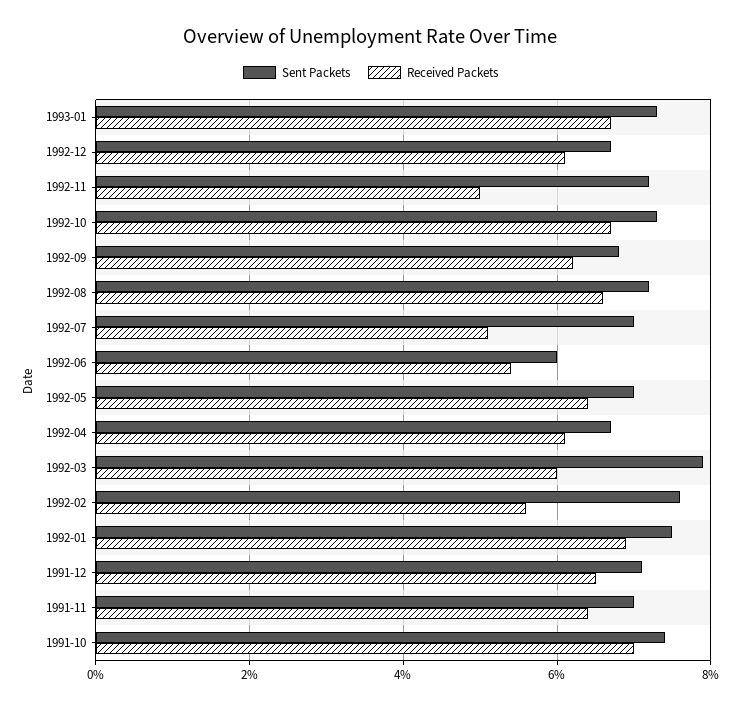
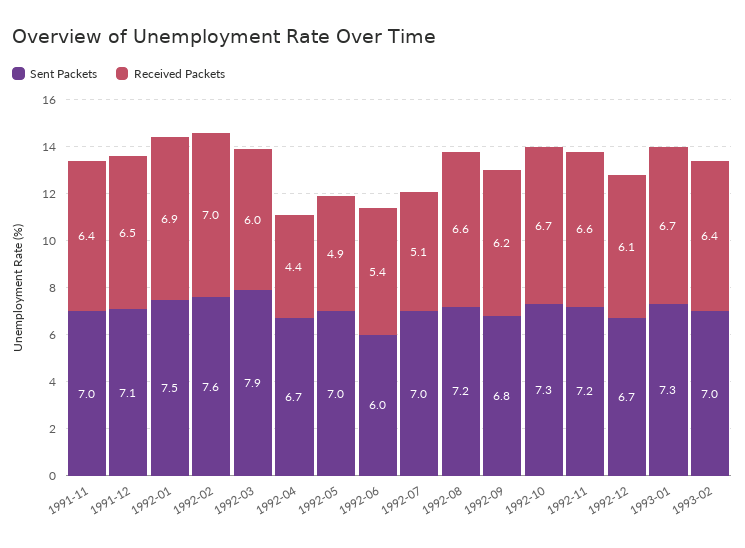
Received Packets, 1992-11: 5 -> 6.6
Received Packets, 1992-05: 6.5 -> 4.9
Received Packets, 1992-04: 6 -> 4.4
Received Packets, 1992-02: 5.5 -> 7
Sent Packets, 1991-10: 7.5 -> none
Received Packets, 1991-10: 7 -> none
Sent Packets, 1993-02: none -> 7
Received Packets, 1993-02: none -> 6.4

